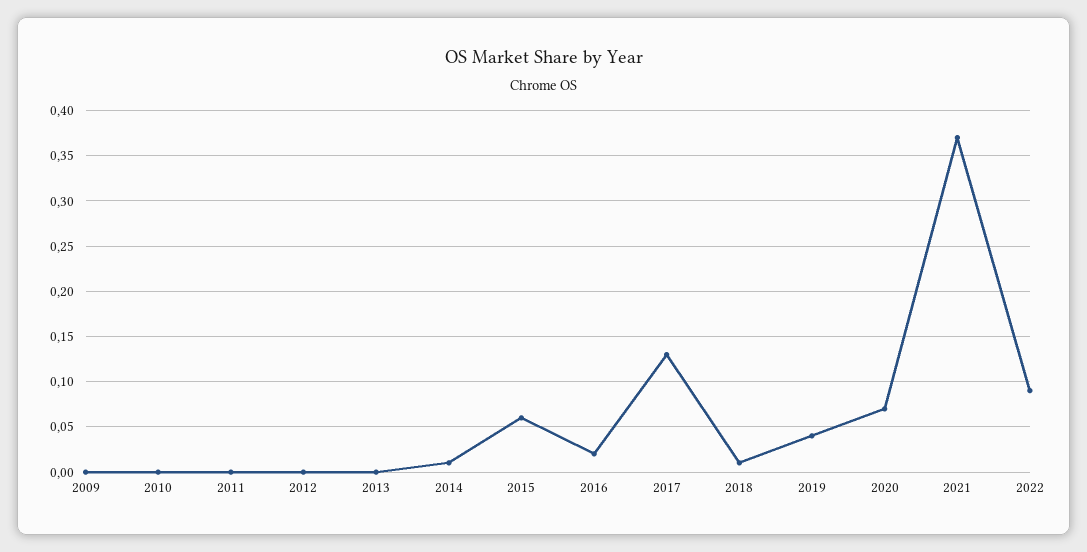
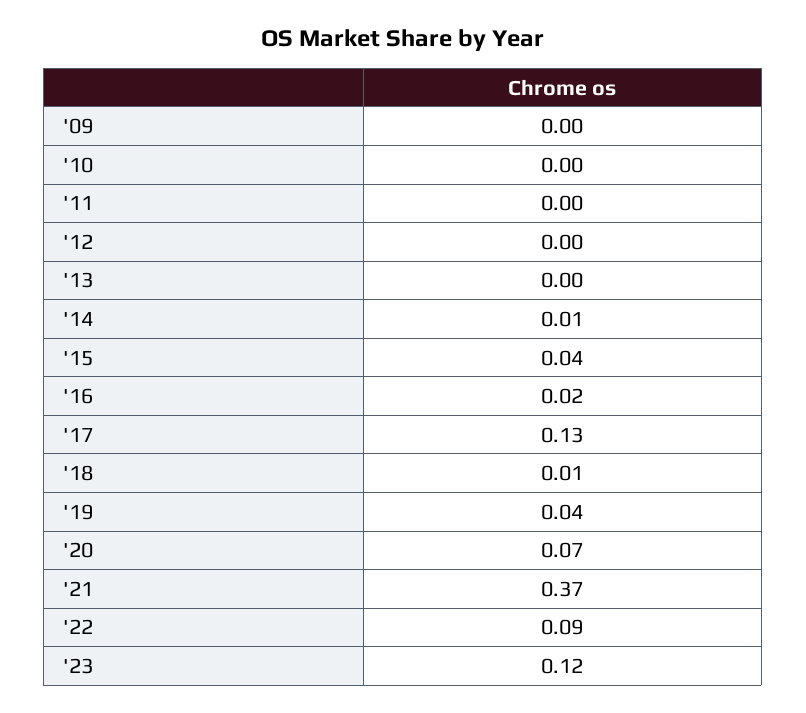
2015: 0.06 -> 0.04
'23: none -> 0.12

